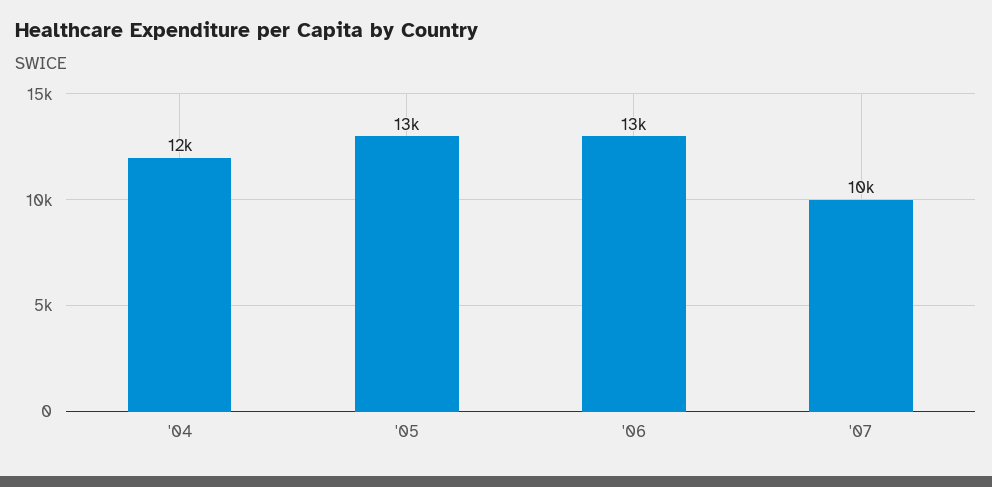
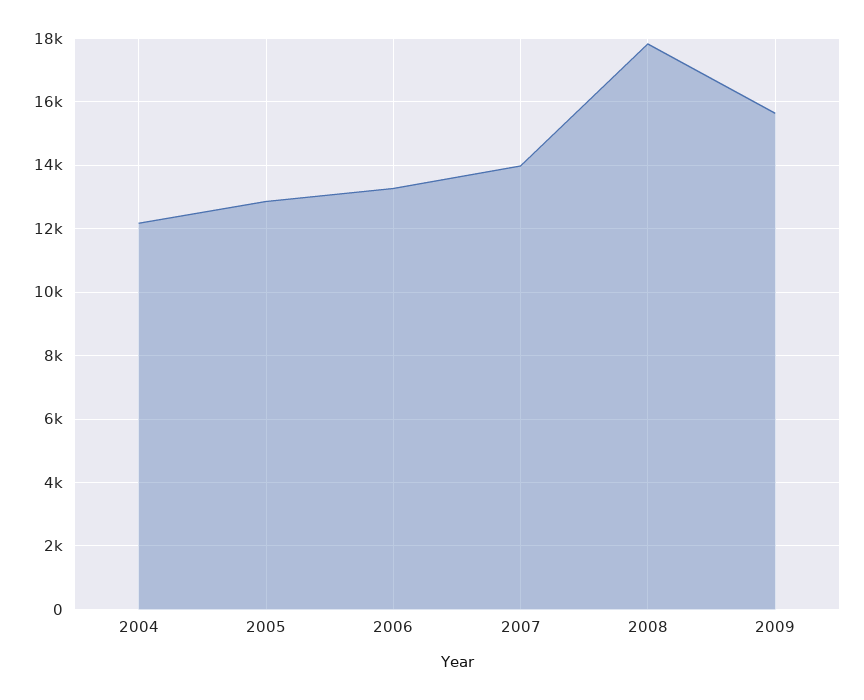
'07: 10000 -> 14000
2008: none -> 17800
2009: none -> 15600

